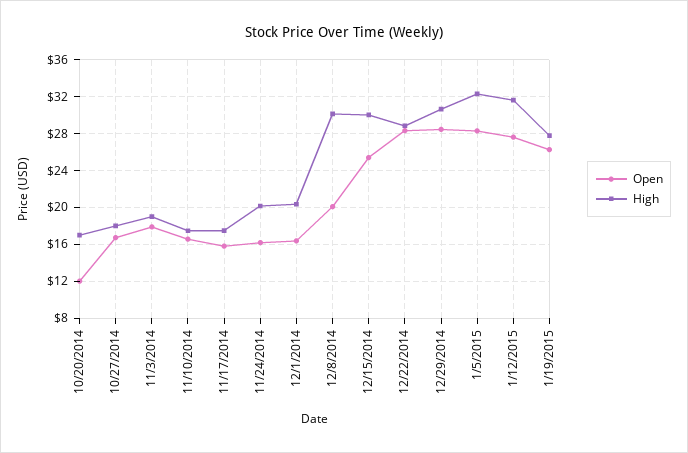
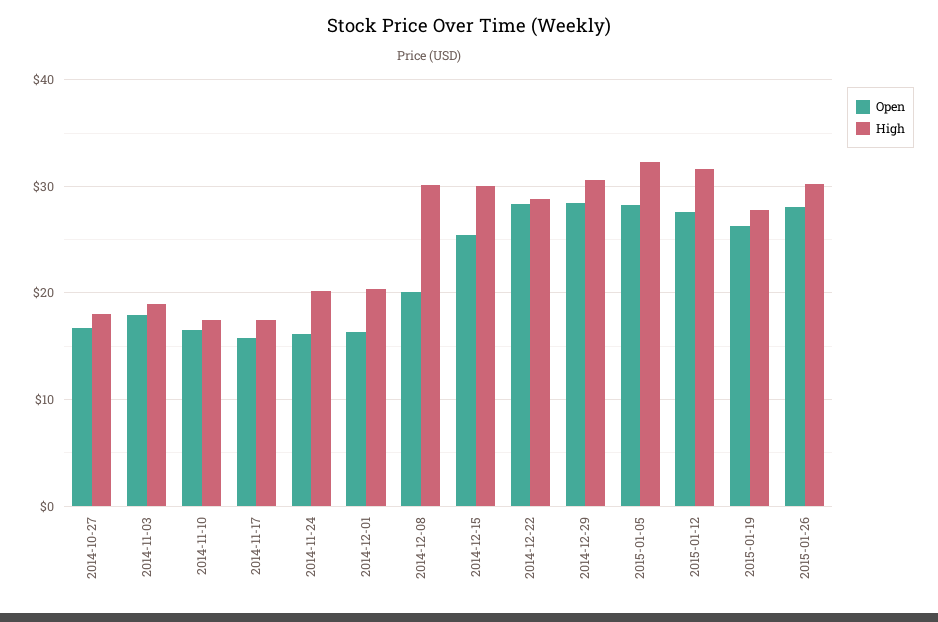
Open, 10/20/2014: 12 -> none
High, 10/20/2014: 17 -> none
Open, 2015-01-26: none -> 28
High, 2015-01-26: none -> 30

